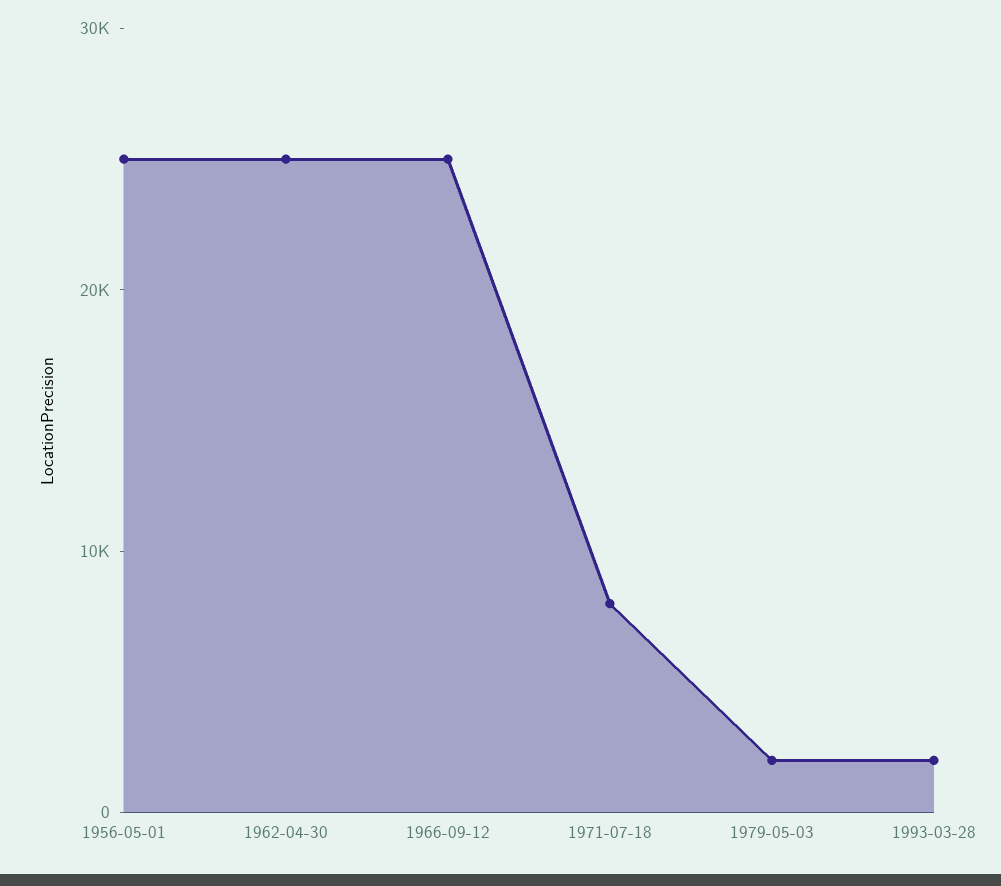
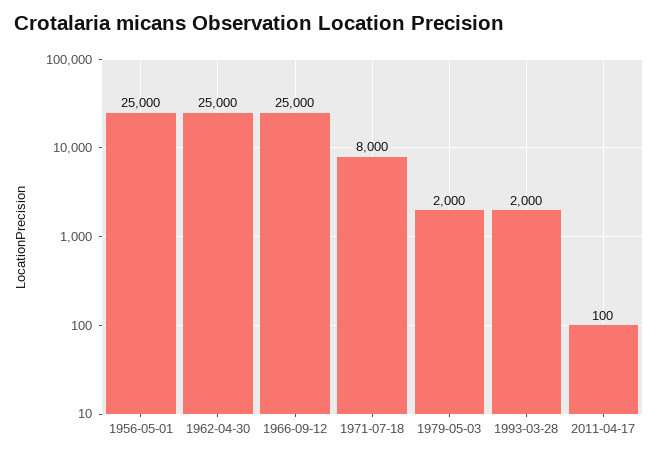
2011-04-17: none -> 100

